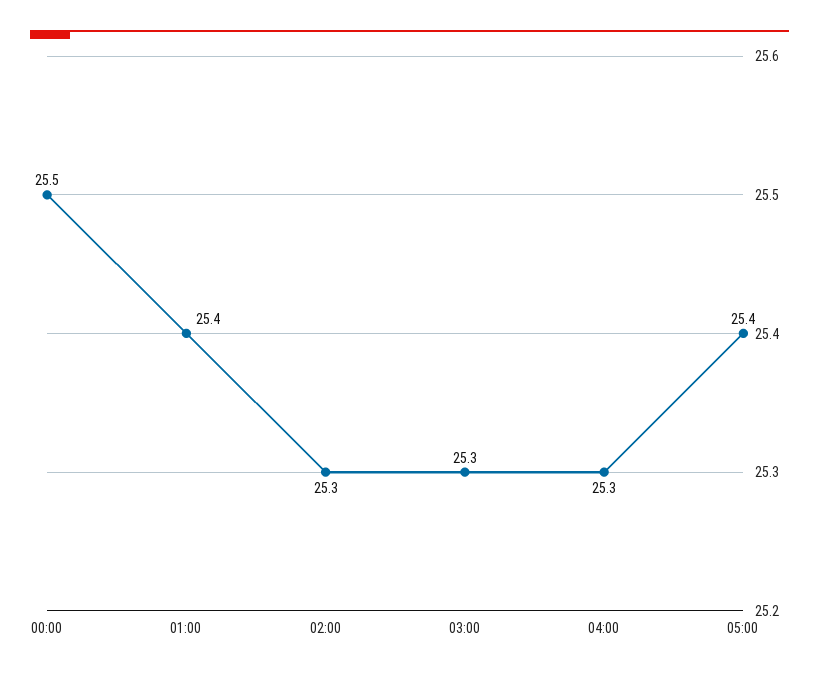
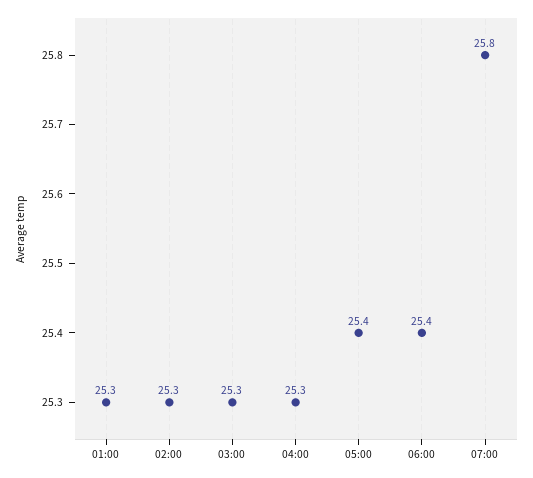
00:00: 25.5 -> none
01:00: 25.4 -> 25.3
06:00: none -> 25.4
07:00: none -> 25.8

